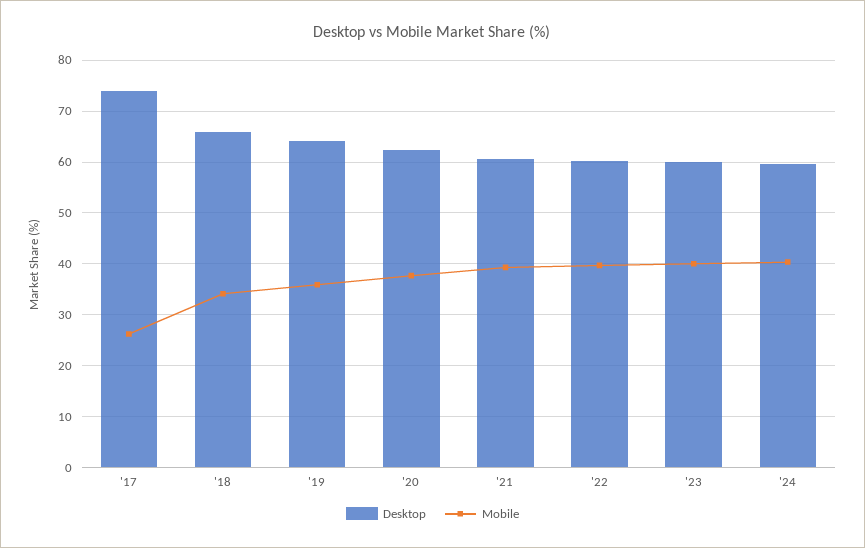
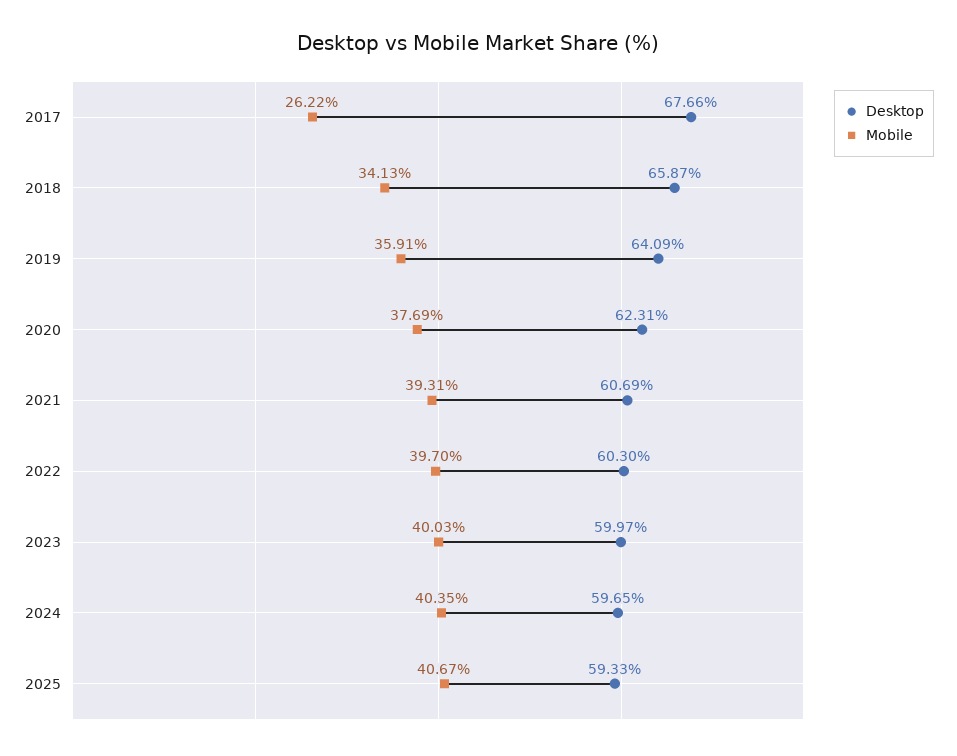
Desktop, '17: 74 -> 67.66
Desktop, 2025: none -> 59.33
Mobile, 2025: none -> 40.67

